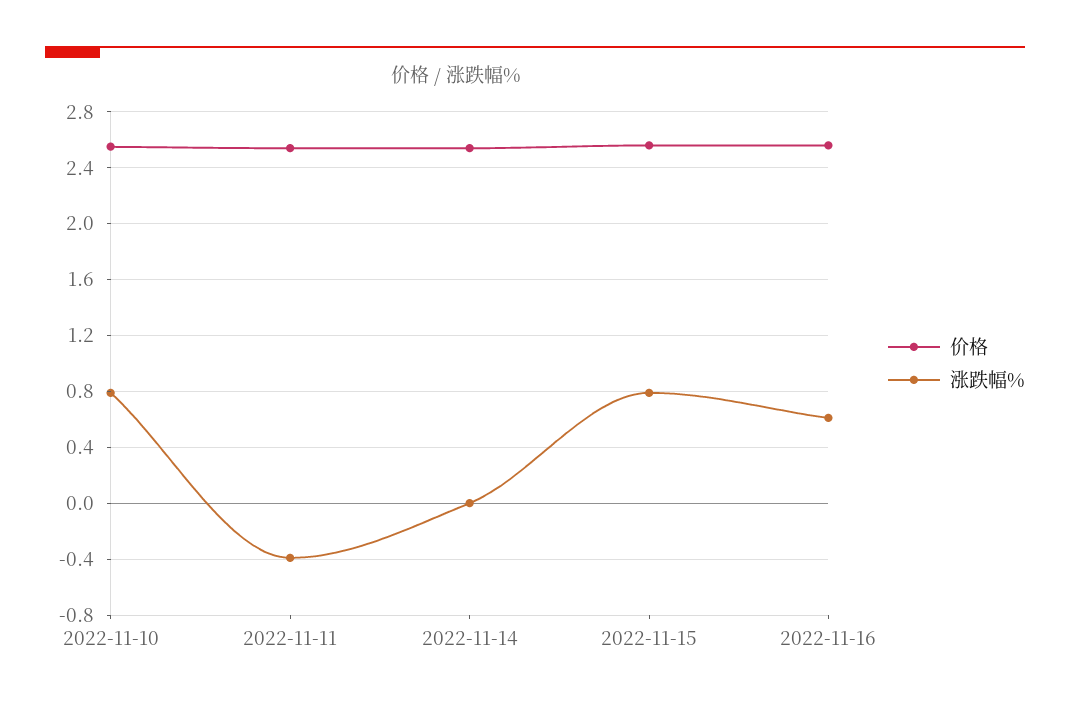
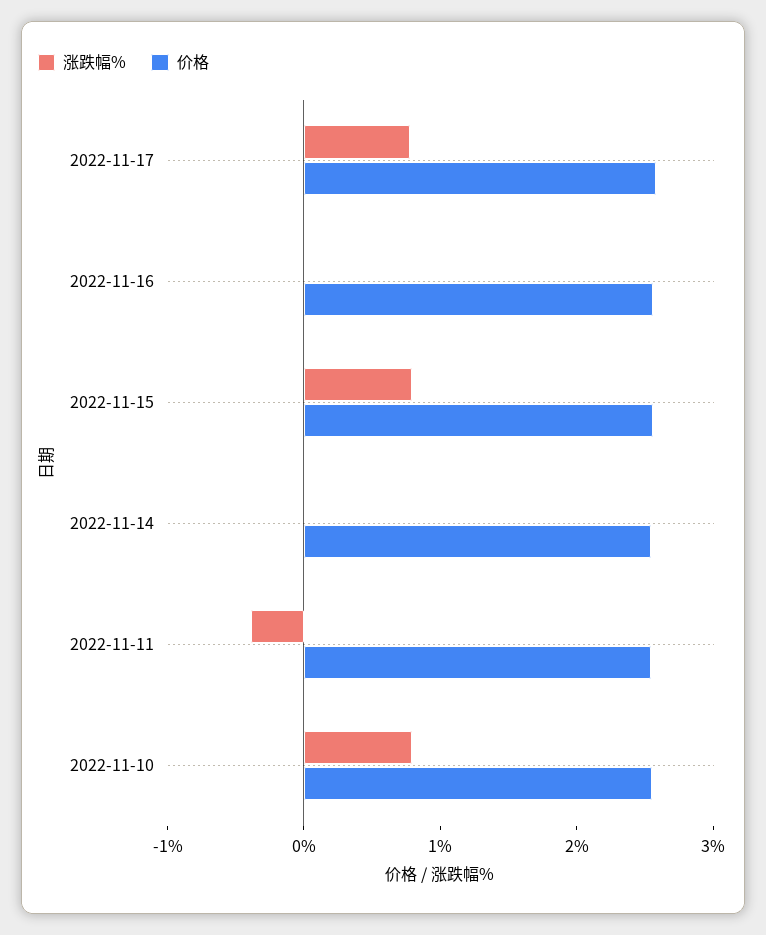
涨跌幅%, 2022-11-16: 0.6 -> 0
涨跌幅%, 2022-11-17: none -> 0.8
价格, 2022-11-17: none -> 2.6

